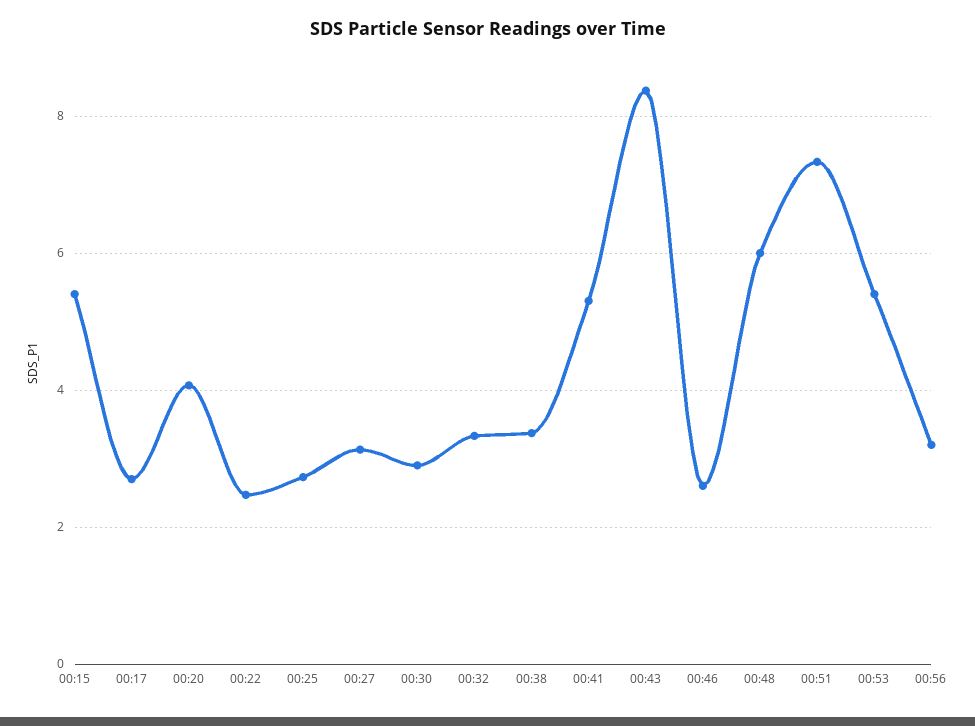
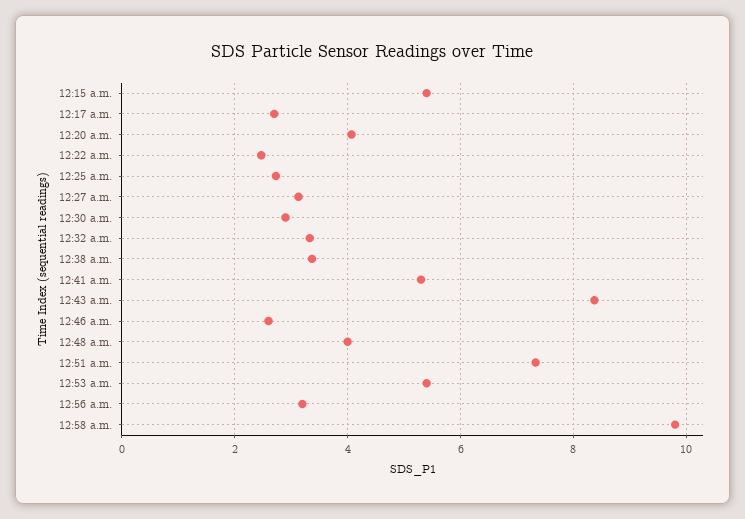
00:48: 6 -> 4
12:58 a.m.: none -> 9.8

